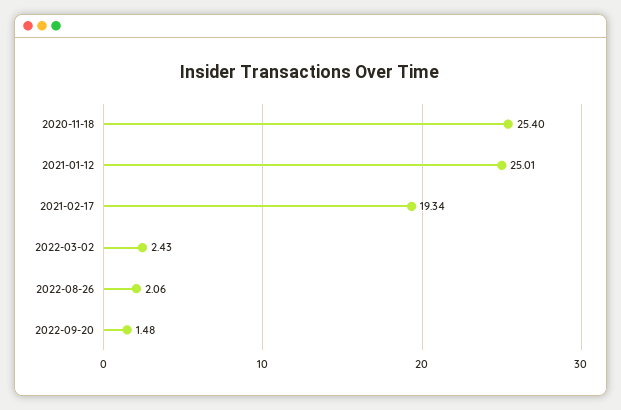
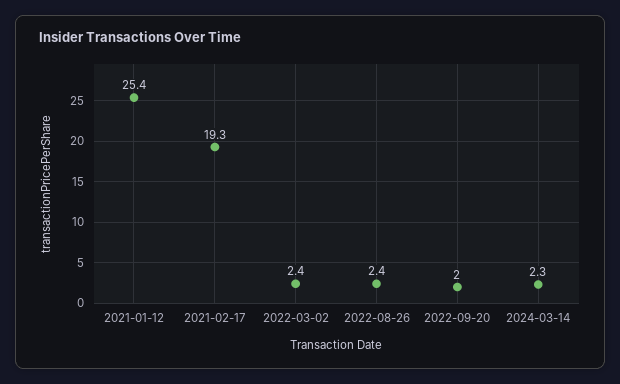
2020-11-18: 25.4 -> none
2021-01-12: 25.01 -> 25.4
2022-08-26: 2.06 -> 2.4
2022-09-20: 1.48 -> 2
2024-03-14: none -> 2.3

